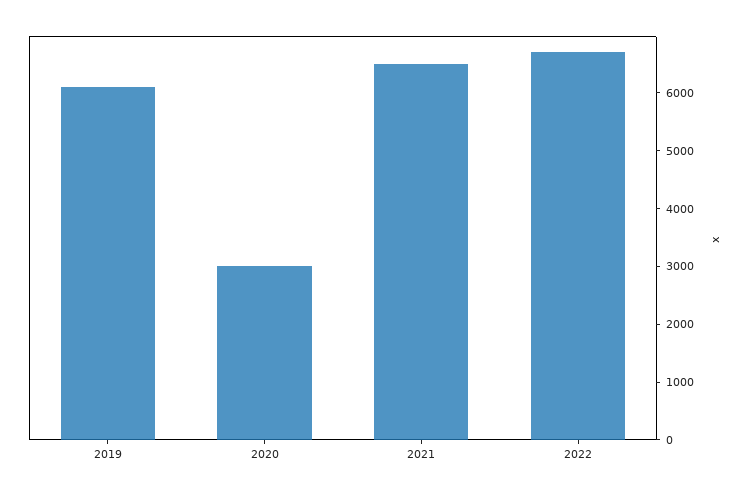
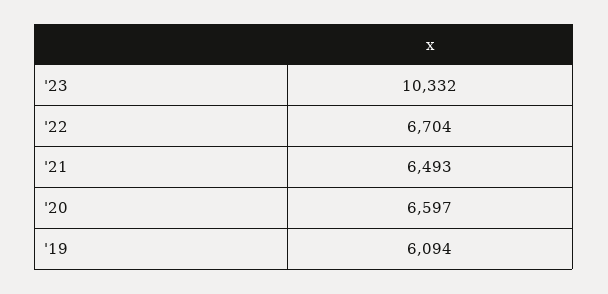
2020: 3000 -> 6597
'23: none -> 10332

